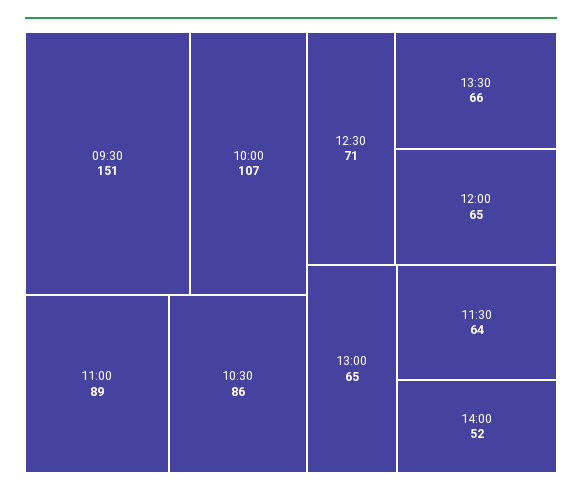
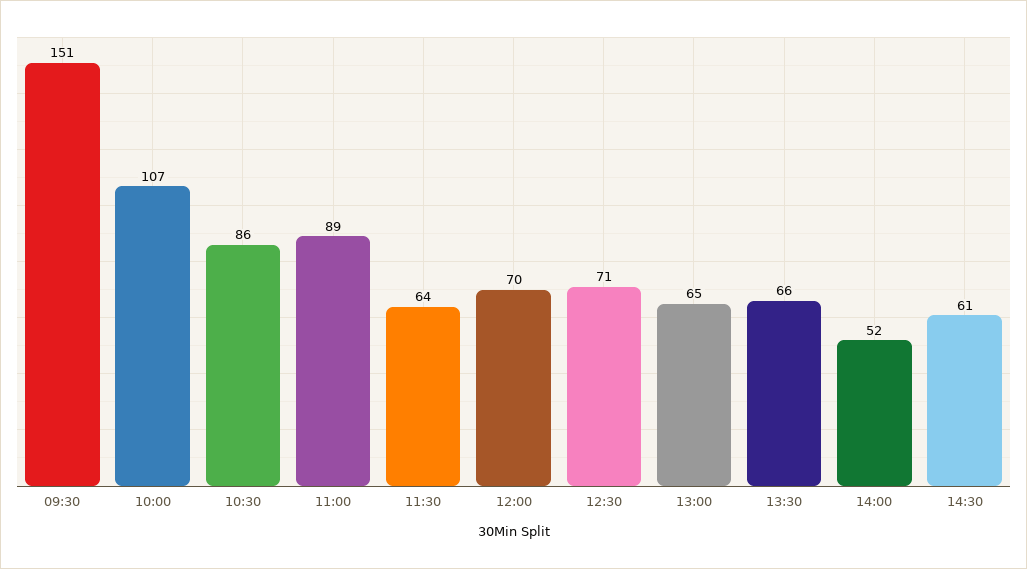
12:00: 65 -> 70
14:30: none -> 61

